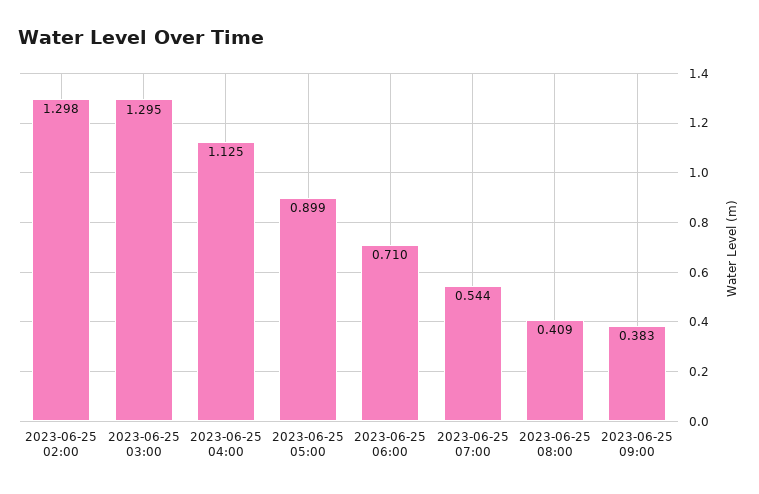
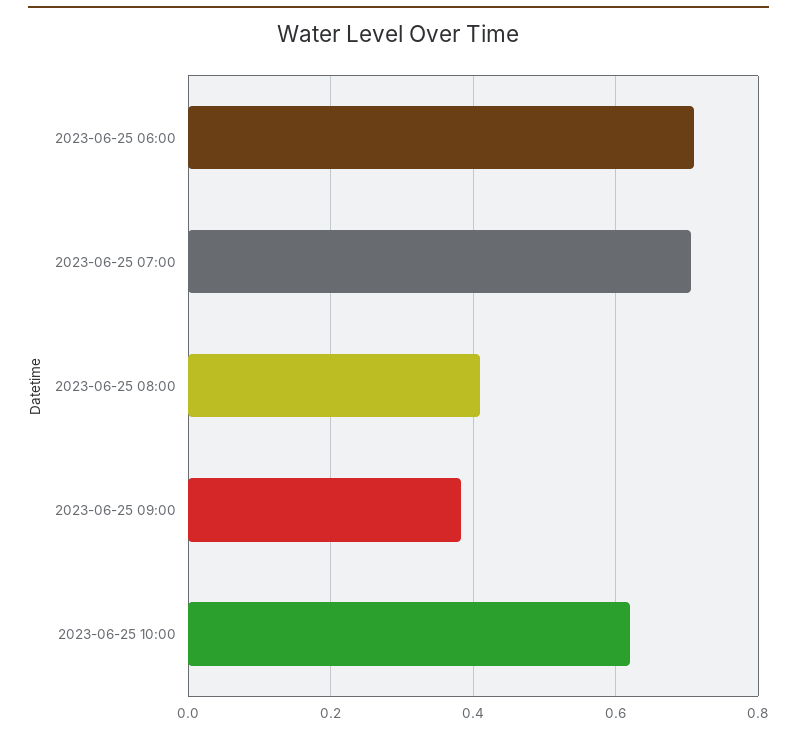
2023-06-25 02:00: 1.298 -> none
2023-06-25 03:00: 1.295 -> none
2023-06-25 04:00: 1.125 -> none
2023-06-25 05:00: 0.899 -> none
2023-06-25 07:00: 0.544 -> 0.7
2023-06-25 10:00: none -> 0.62

